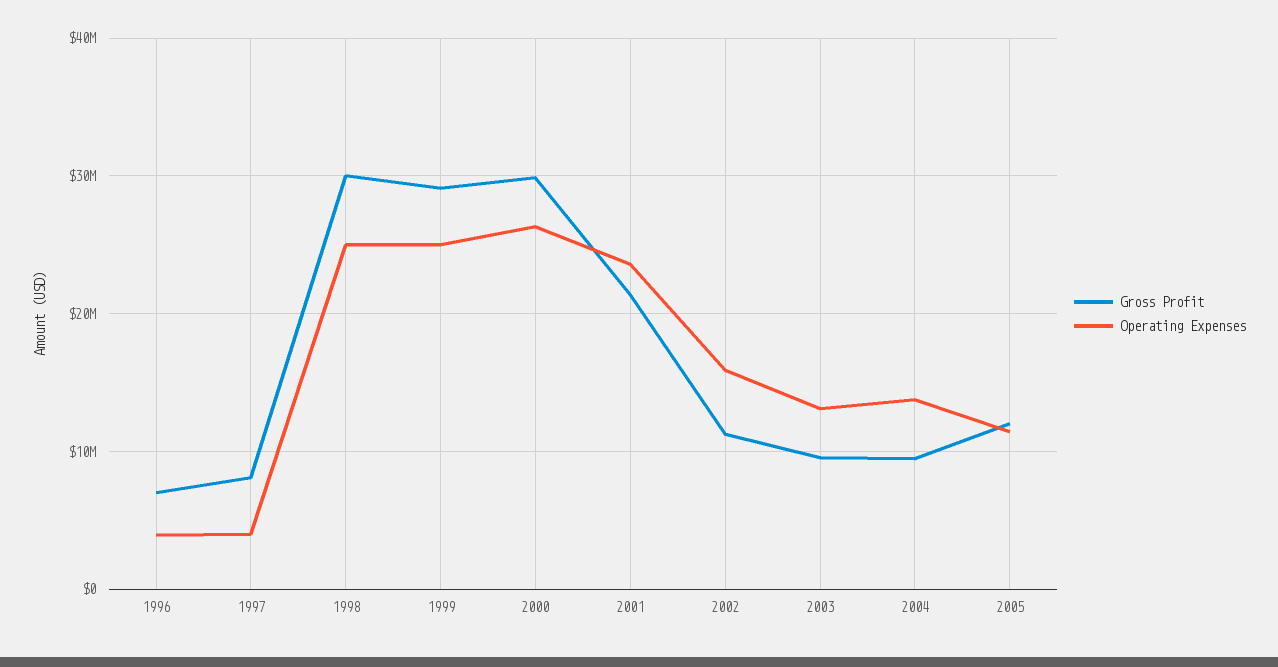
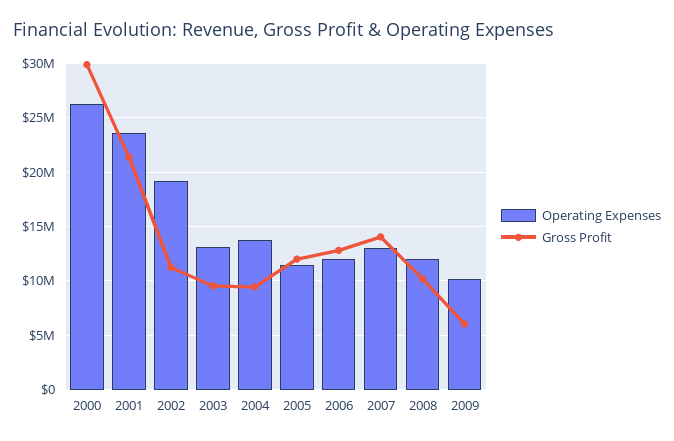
Gross Profit, 1996: 7000000 -> none
Operating Expenses, 1996: 4000000 -> none
Gross Profit, 1997: 8000000 -> none
Operating Expenses, 1997: 4000000 -> none
Gross Profit, 1998: 30000000 -> none
Operating Expenses, 1998: 25000000 -> none
Gross Profit, 1999: 29000000 -> none
Operating Expenses, 1999: 25000000 -> none
Operating Expenses, 2002: 16000000 -> 19000000
Operating Expenses, 2006: none -> 12000000
Gross Profit, 2006: none -> 13000000
Operating Expenses, 2007: none -> 13000000
Gross Profit, 2007: none -> 14000000
Operating Expenses, 2008: none -> 12000000
Gross Profit, 2008: none -> 10000000
Operating Expenses, 2009: none -> 10000000
Gross Profit, 2009: none -> 6000000

